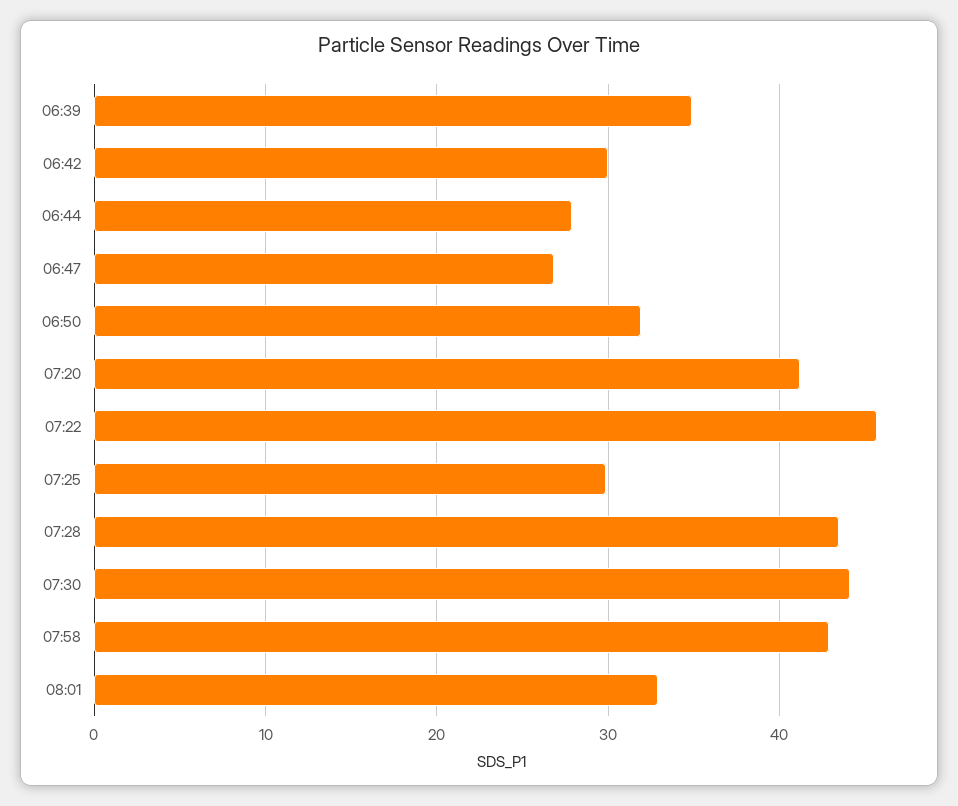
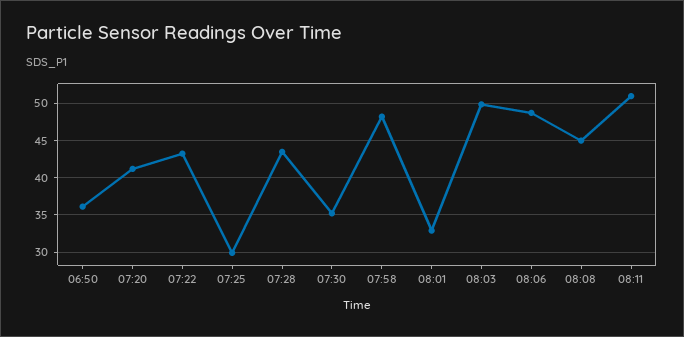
06:39: 35 -> none
06:42: 30 -> none
06:44: 28 -> none
06:47: 27 -> none
06:50: 32 -> 36
07:22: 46 -> 43
07:30: 44 -> 35
07:58: 43 -> 48
08:03: none -> 50
08:06: none -> 49
08:08: none -> 45
08:11: none -> 51

